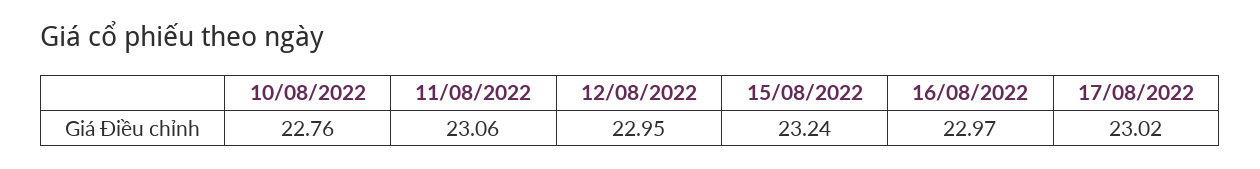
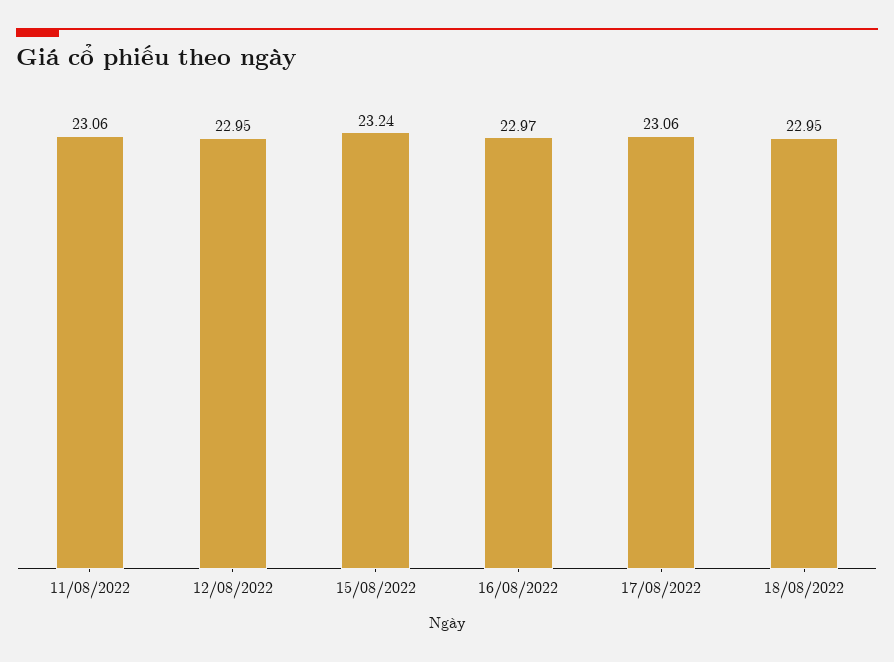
10/08/2022: 22.76 -> none
17/08/2022: 23.02 -> 23.06
18/08/2022: none -> 22.95

